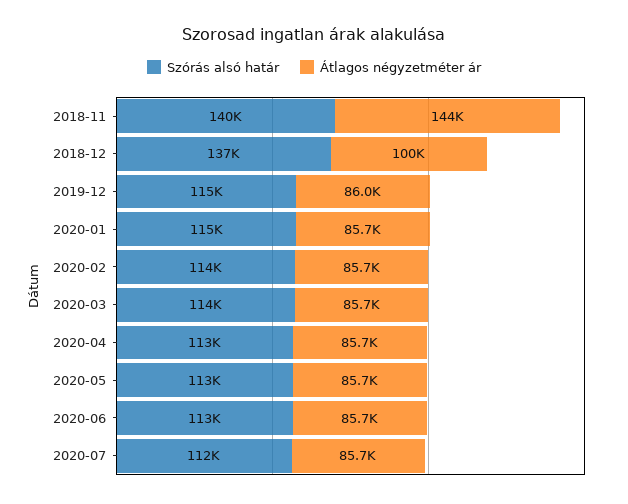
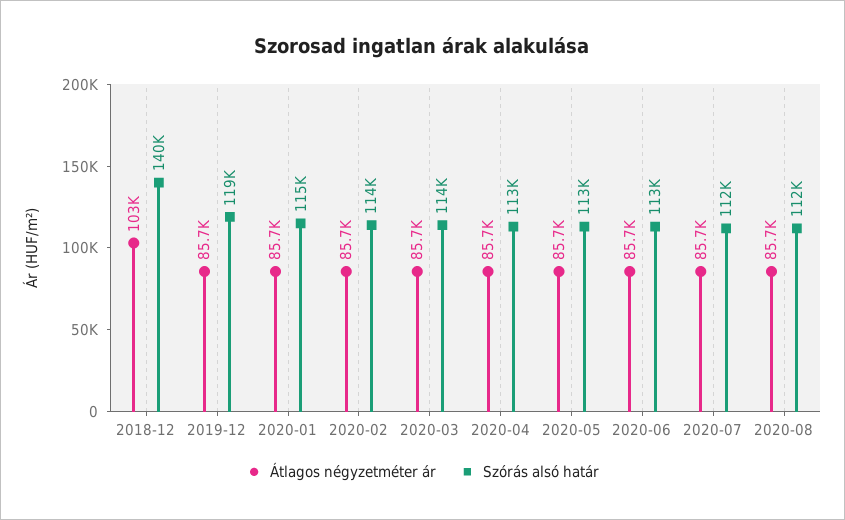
Szórás alsó határ, 2018-11: 140000 -> none
Átlagos négyzetméter ár, 2018-11: 144000 -> none
Szórás alsó határ, 2018-12: 137000 -> 140000
Átlagos négyzetméter ár, 2018-12: 100000 -> 103000
Szórás alsó határ, 2019-12: 115000 -> 119000
Átlagos négyzetméter ár, 2019-12: 86000 -> 85700
Átlagos négyzetméter ár, 2020-08: none -> 85700
Szórás alsó határ, 2020-08: none -> 112000

